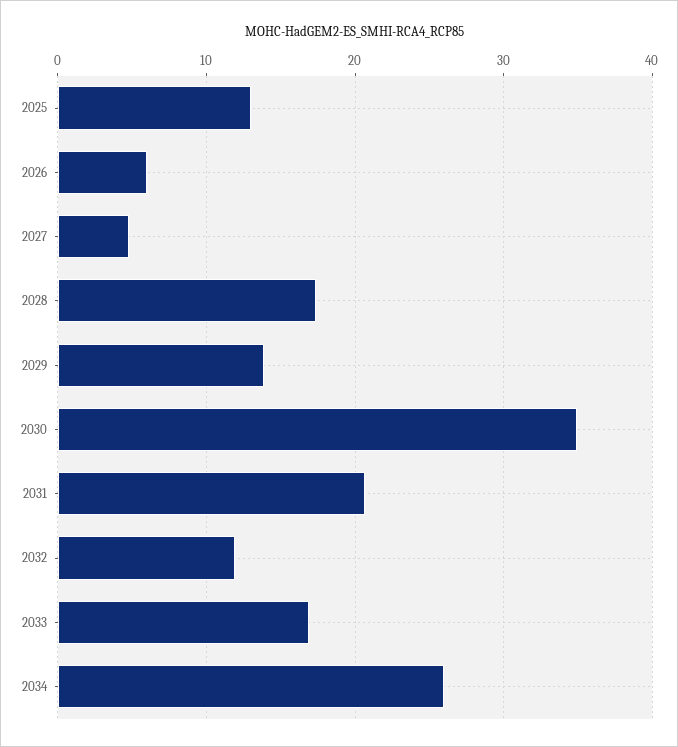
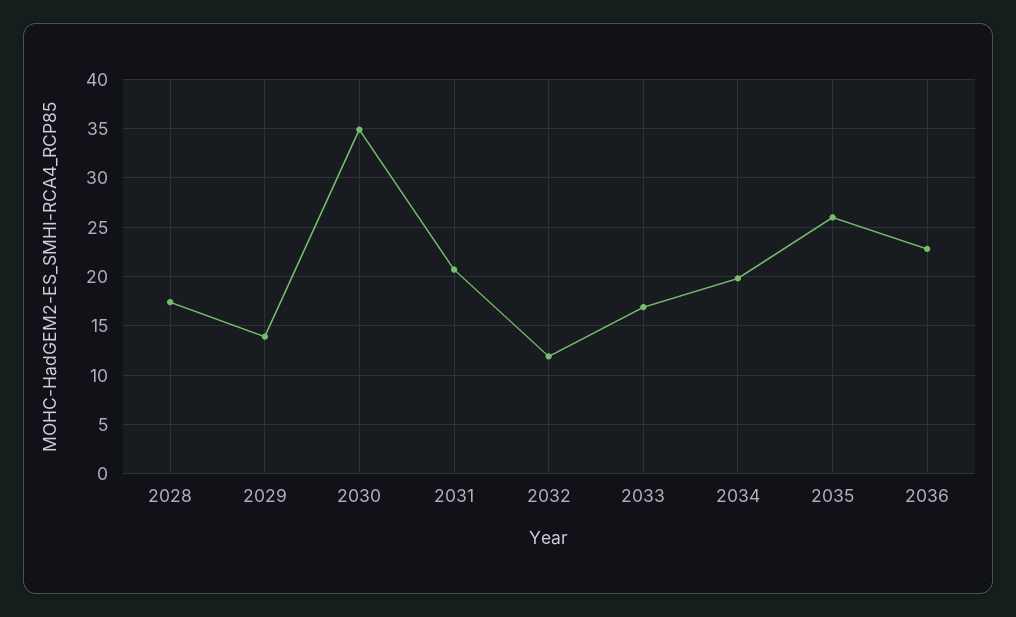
2025: 13 -> none
2026: 6 -> none
2027: 5 -> none
2034: 26 -> 20
2035: none -> 26
2036: none -> 23

